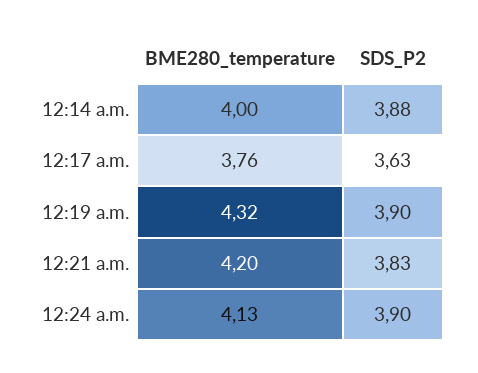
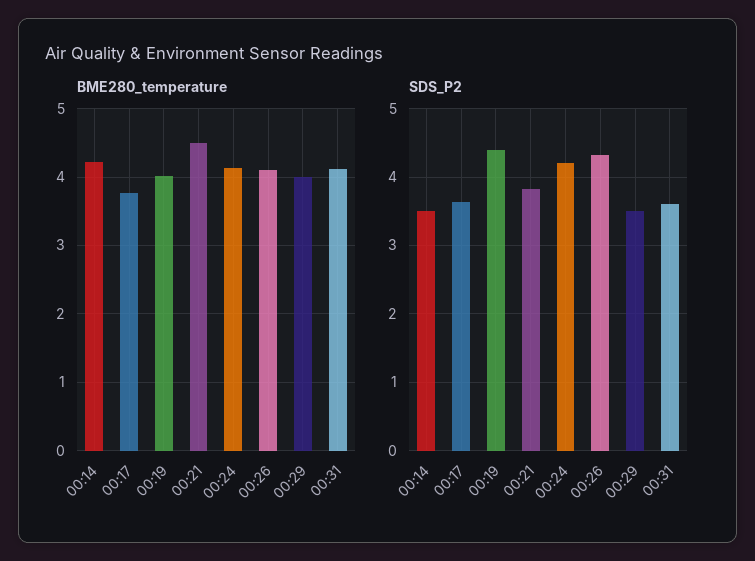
BME280_temperature, 12:14 a.m.: 4 -> 4.2
SDS_P2, 12:14 a.m.: 3.88 -> 3.5
BME280_temperature, 12:19 a.m.: 4.32 -> 4
SDS_P2, 12:19 a.m.: 3.9 -> 4.4
BME280_temperature, 12:21 a.m.: 4.2 -> 4.5
SDS_P2, 12:24 a.m.: 3.9 -> 4.2
BME280_temperature, 00:26: none -> 4.1
BME280_temperature, 00:29: none -> 4
BME280_temperature, 00:31: none -> 4.1
SDS_P2, 00:26: none -> 4.3
SDS_P2, 00:29: none -> 3.5
SDS_P2, 00:31: none -> 3.6

